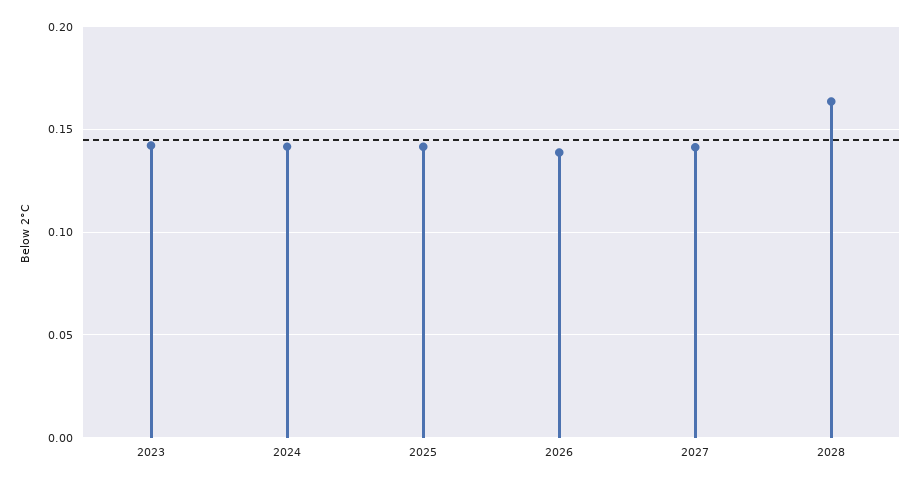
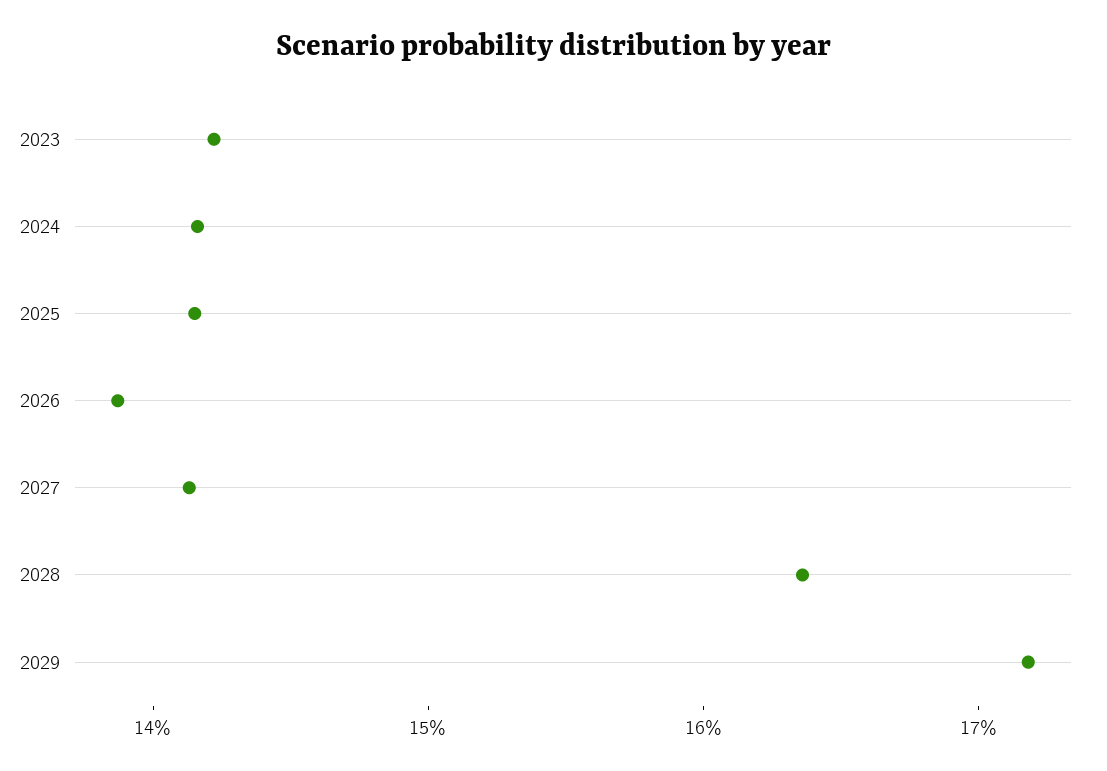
2029: none -> 0.172

